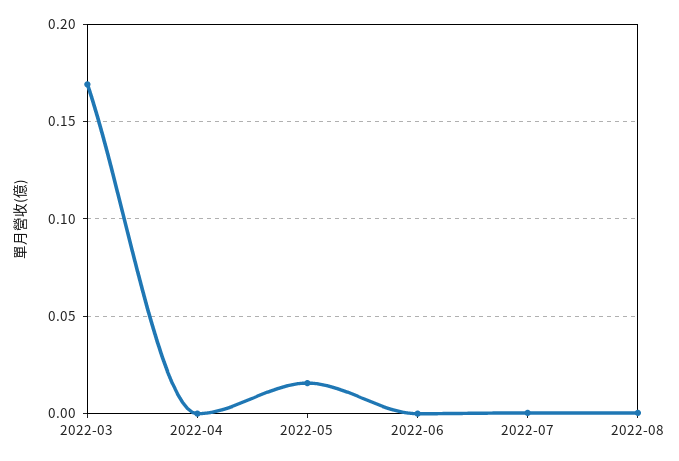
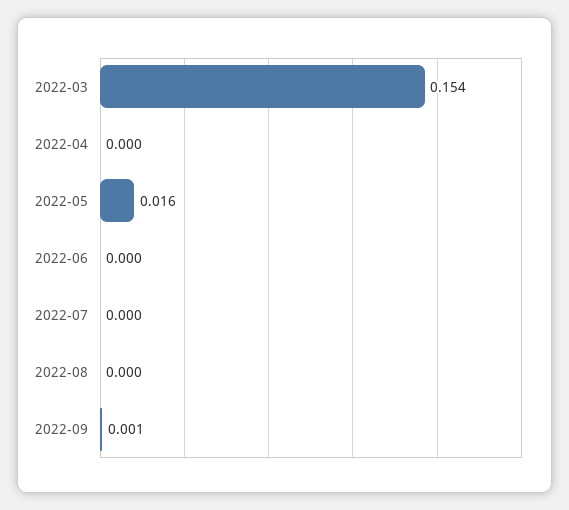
2022-03: 0.17 -> 0.154
2022-09: none -> 0.001

